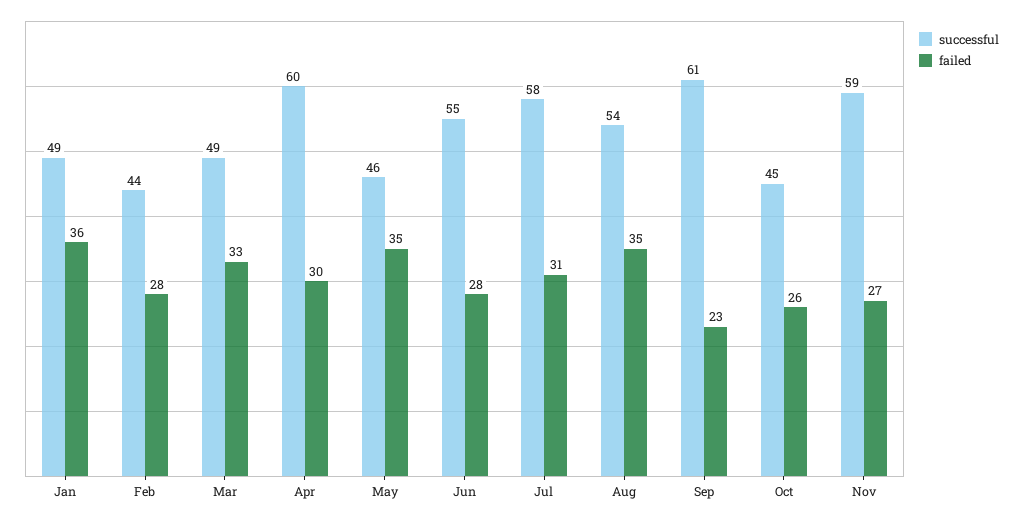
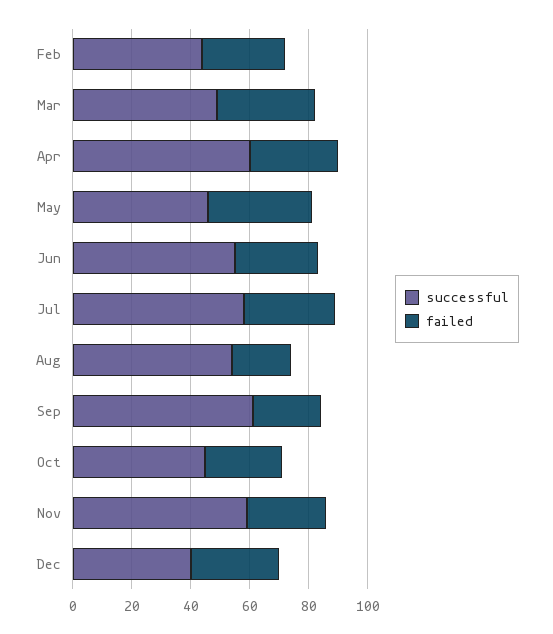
successful, Jan: 49 -> none
failed, Jan: 36 -> none
failed, Aug: 35 -> 20
successful, Dec: none -> 40
failed, Dec: none -> 30

